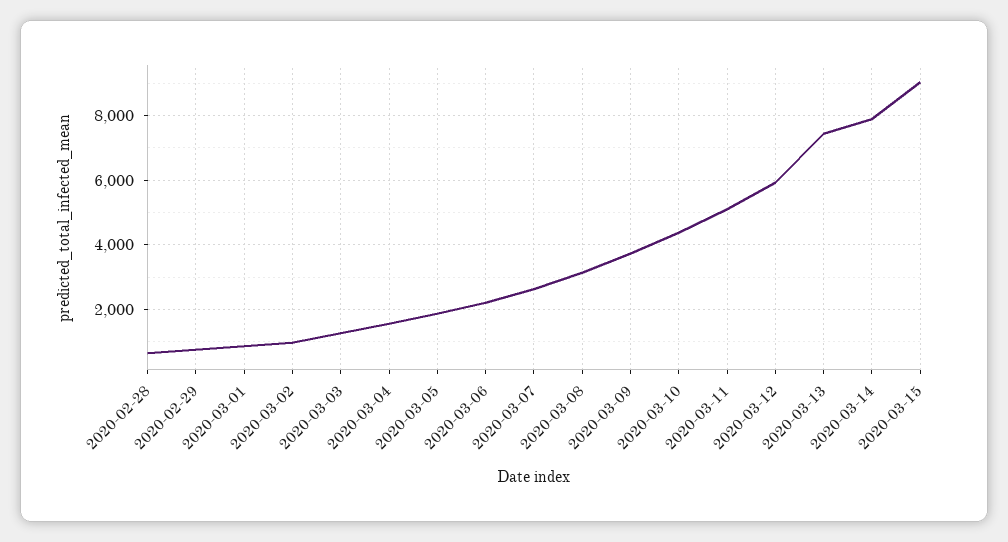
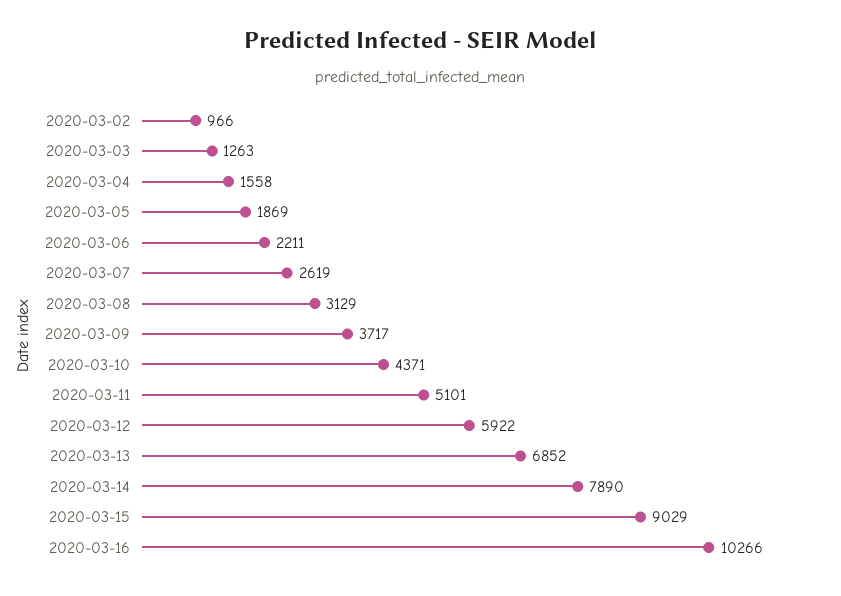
2020-02-28: 600 -> none
2020-02-29: 800 -> none
2020-03-01: 800 -> none
2020-03-13: 7400 -> 6852
2020-03-16: none -> 10266

